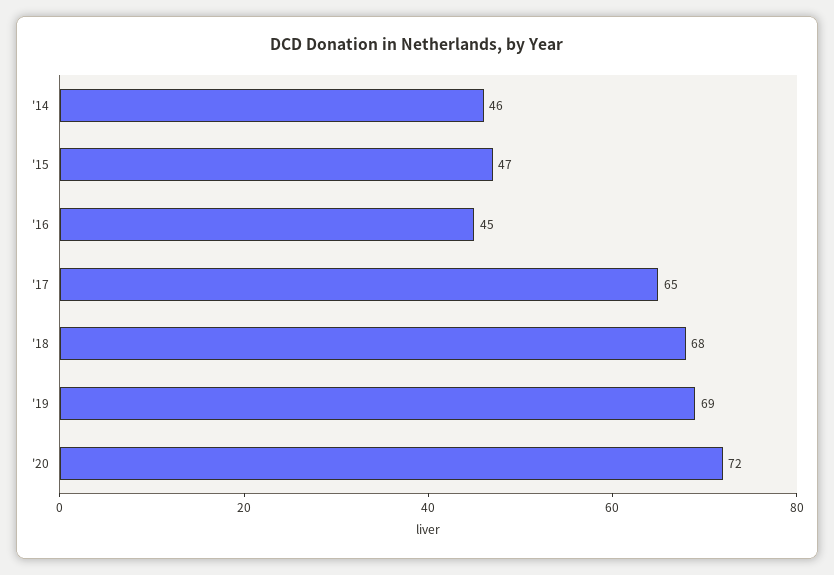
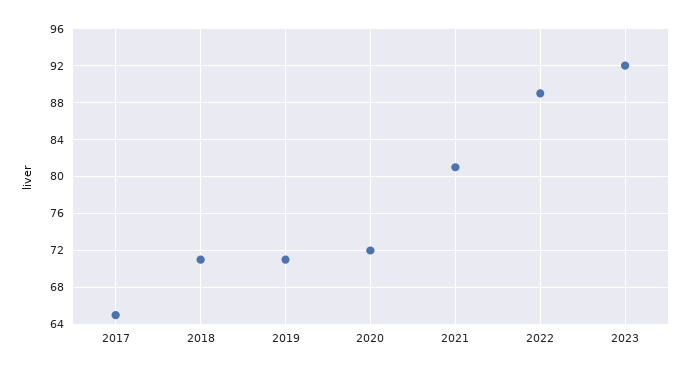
'14: 46 -> none
'15: 47 -> none
'16: 45 -> none
'18: 68 -> 71
'19: 69 -> 71
2021: none -> 81
2022: none -> 89
2023: none -> 92

